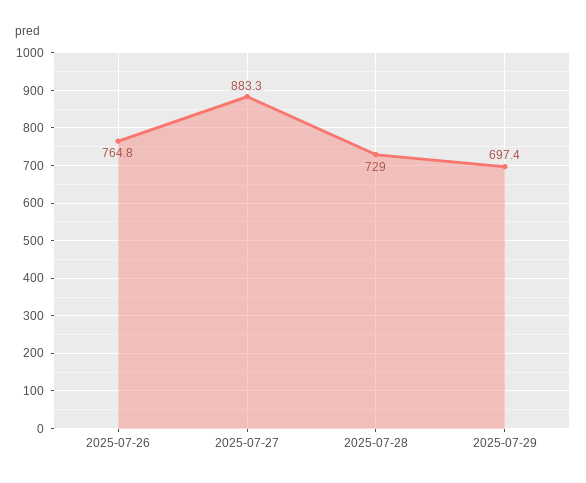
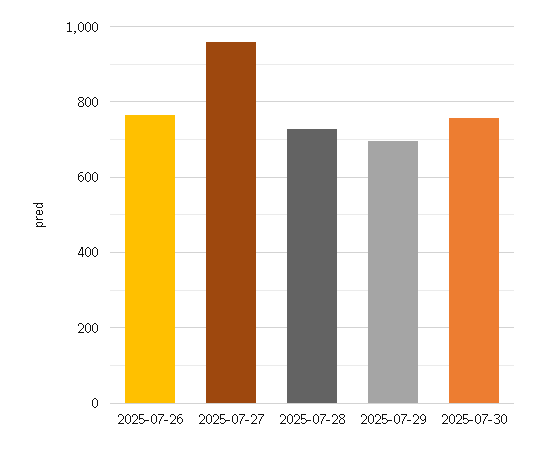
2025-07-27: 883.3 -> 960
2025-07-30: none -> 760

